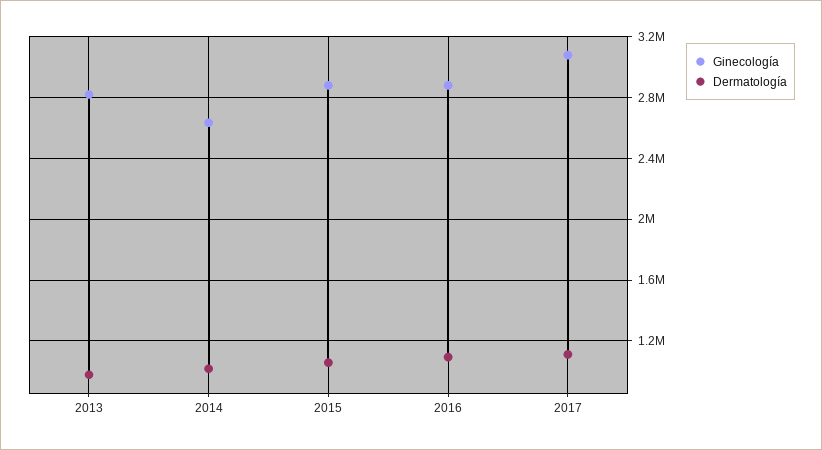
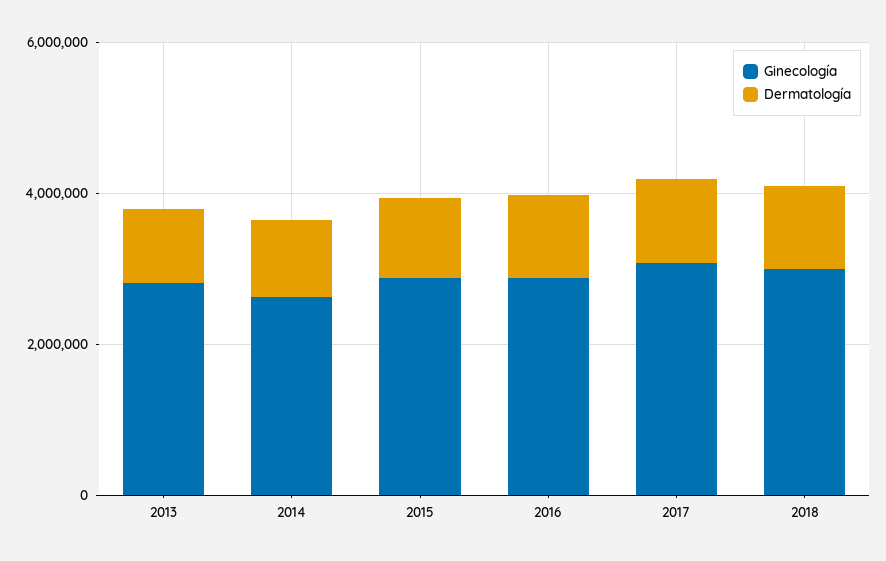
Ginecología, 2018: none -> 3000000
Dermatología, 2018: none -> 1000000

